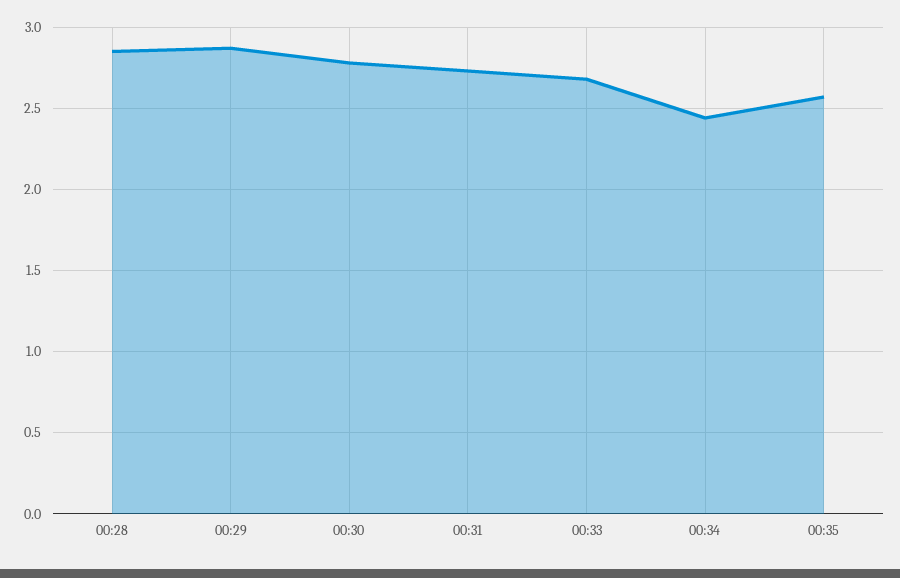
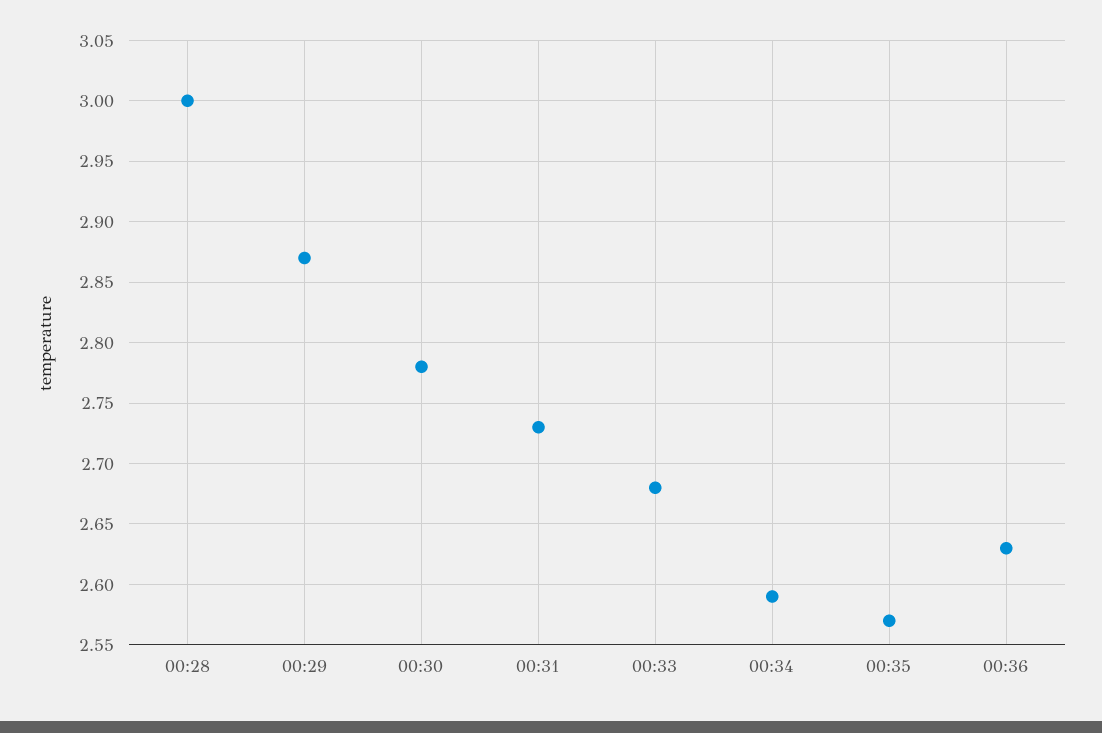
00:28: 2.85 -> 3
00:34: 2.45 -> 2.59
00:36: none -> 2.63

